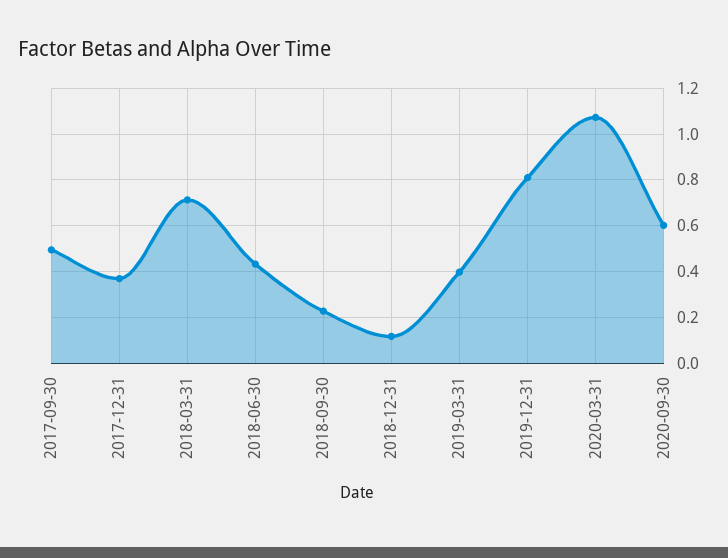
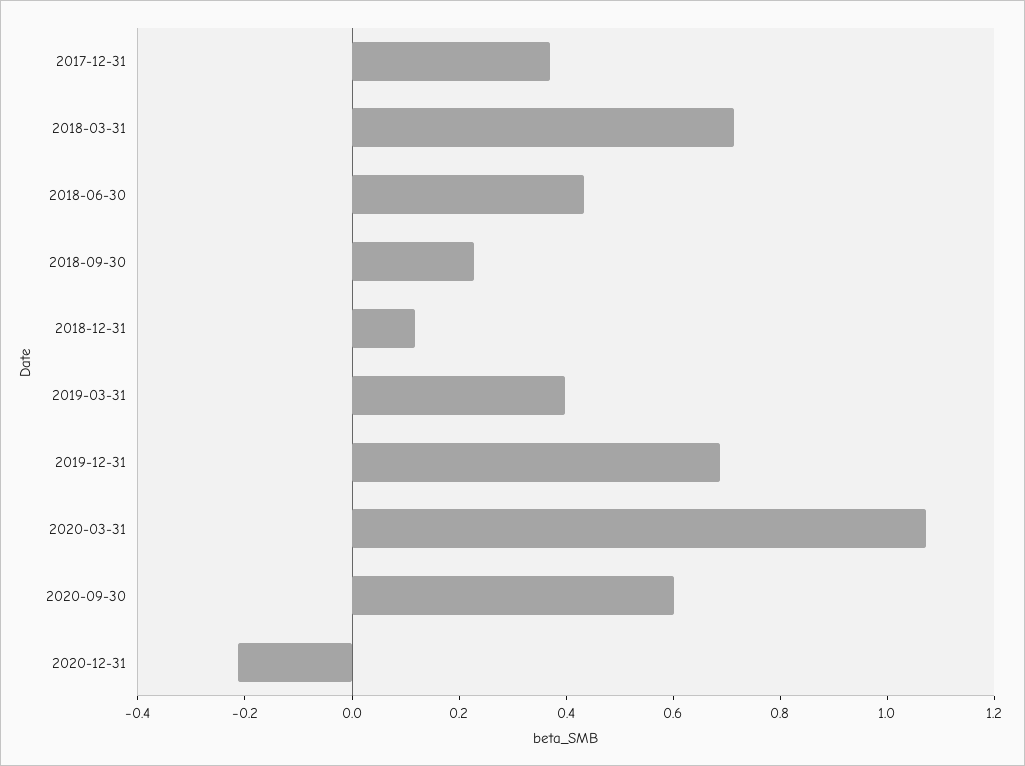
2017-09-30: 0.5 -> none
2019-12-31: 0.8 -> 0.7
2020-12-31: none -> -0.2

